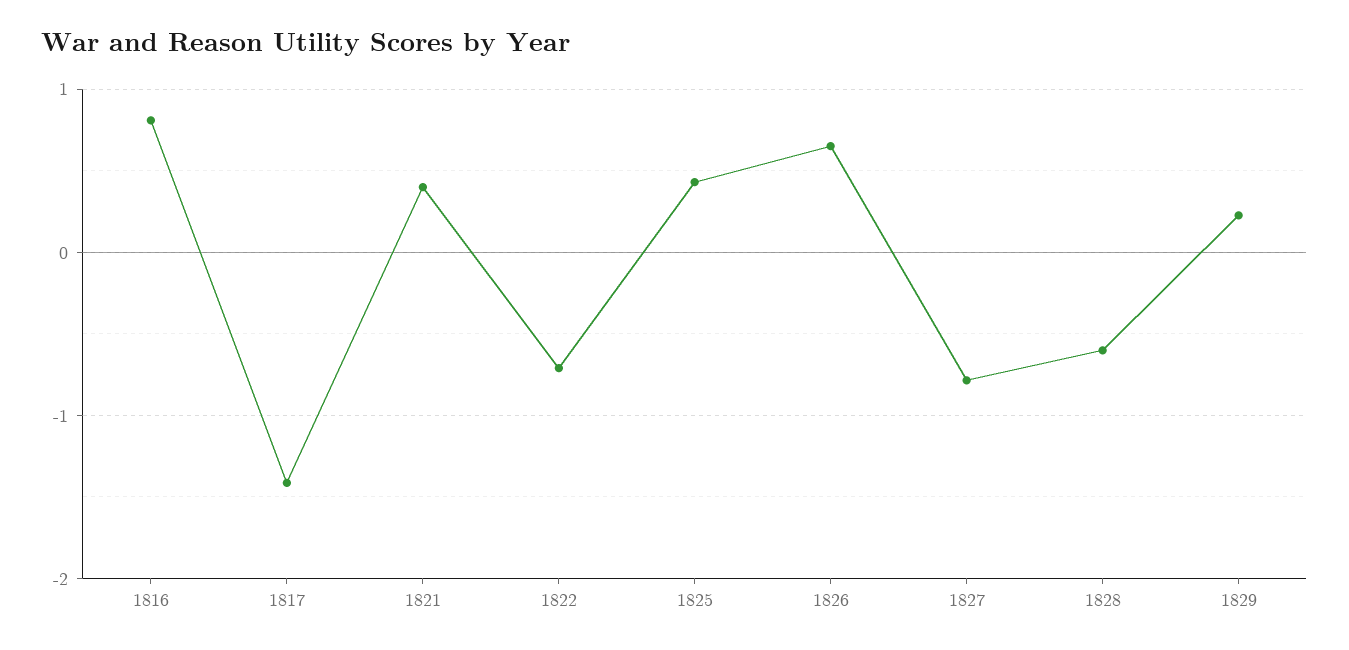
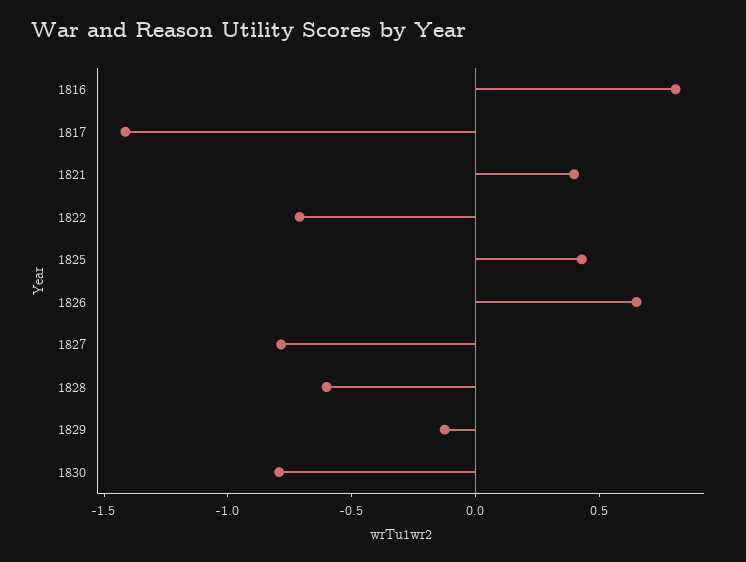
1829: 0.2 -> -0.1
1830: none -> -0.8

